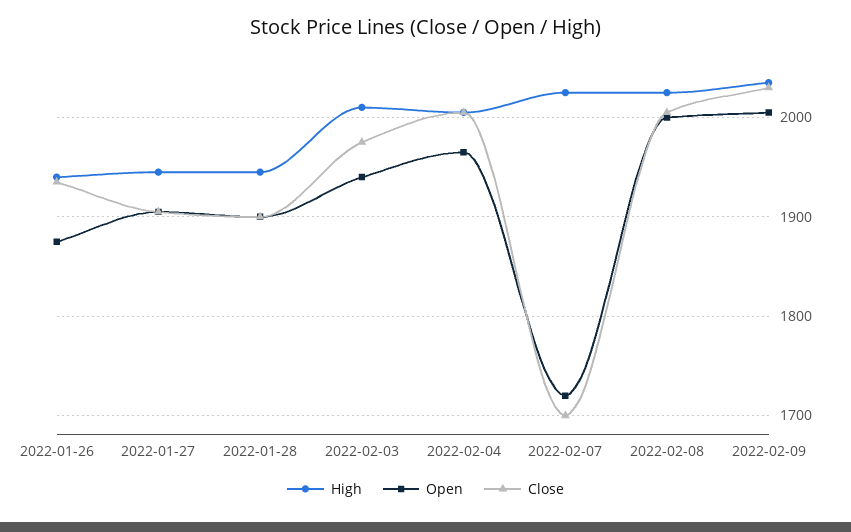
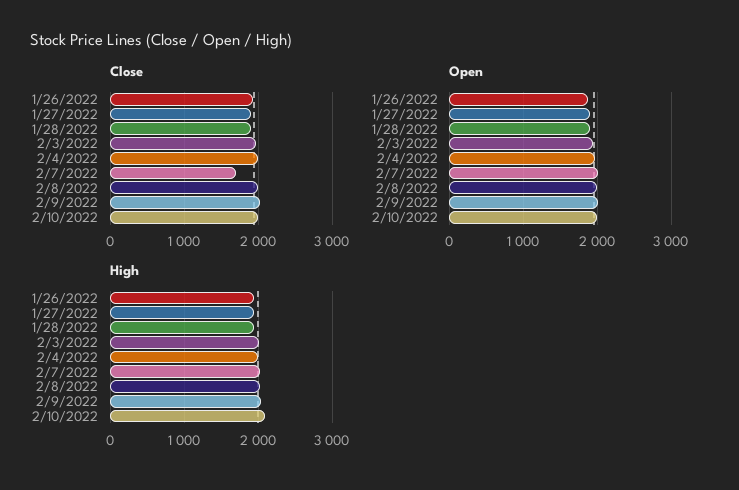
Open, 2022-02-07: 1720 -> 2000
Close, 2/10/2022: none -> 2000
Open, 2/10/2022: none -> 2000
High, 2/10/2022: none -> 2100

